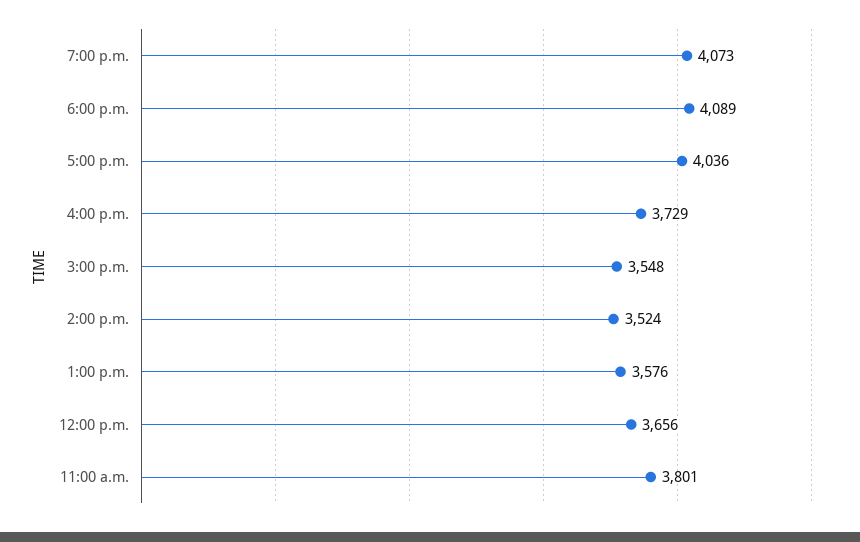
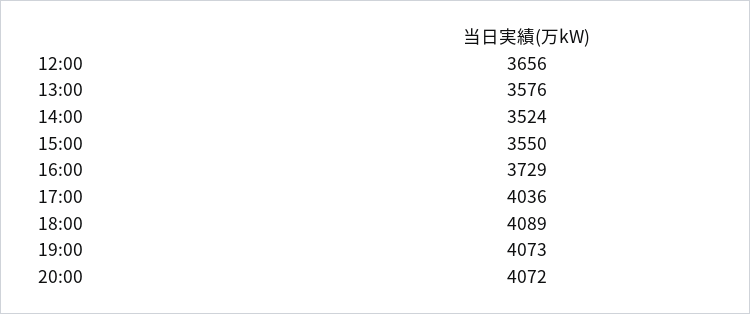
3:00 p.m.: 3548 -> 3550
11:00 a.m.: 3801 -> none
20:00: none -> 4072

